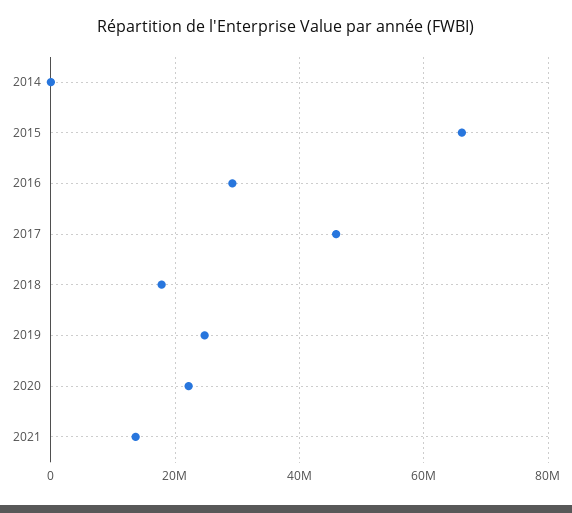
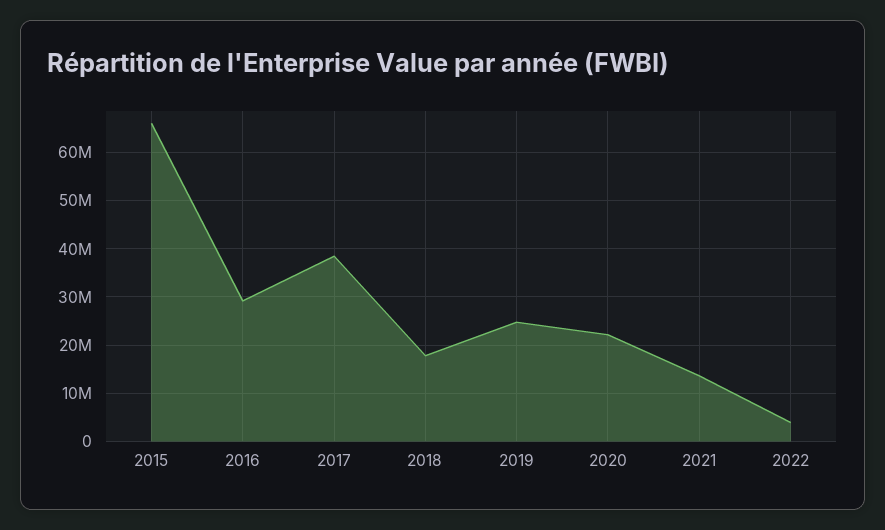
2014: 0 -> none
2017: 46000000 -> 38000000
2022: none -> 4000000

